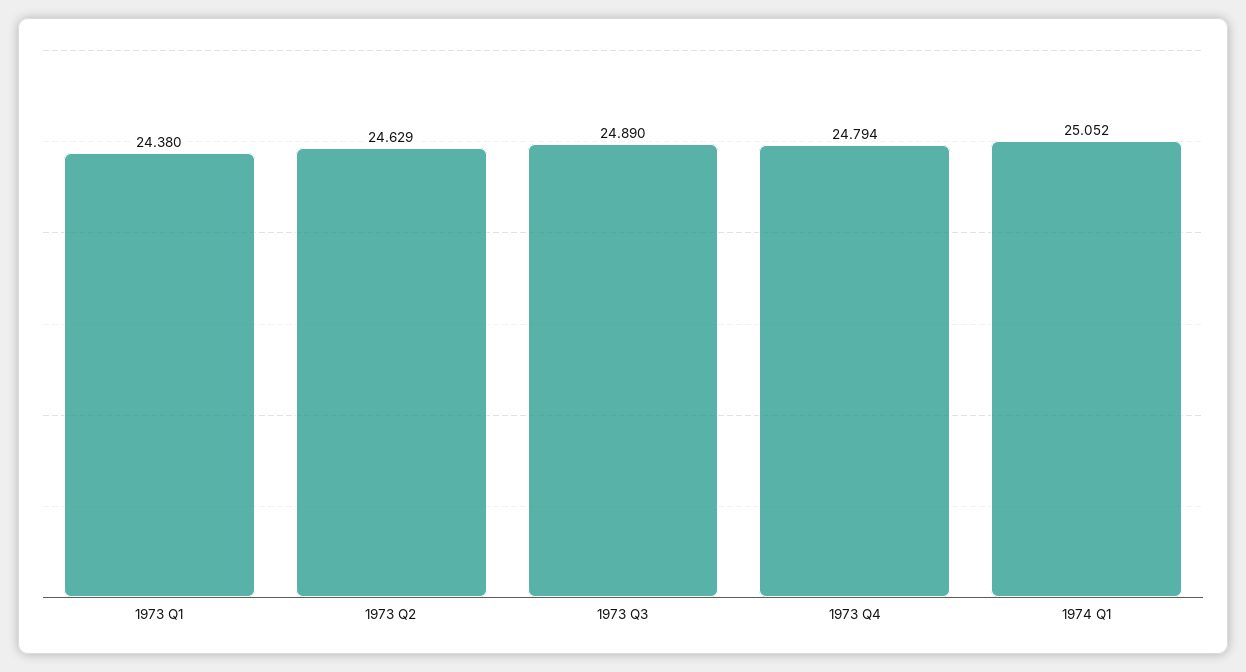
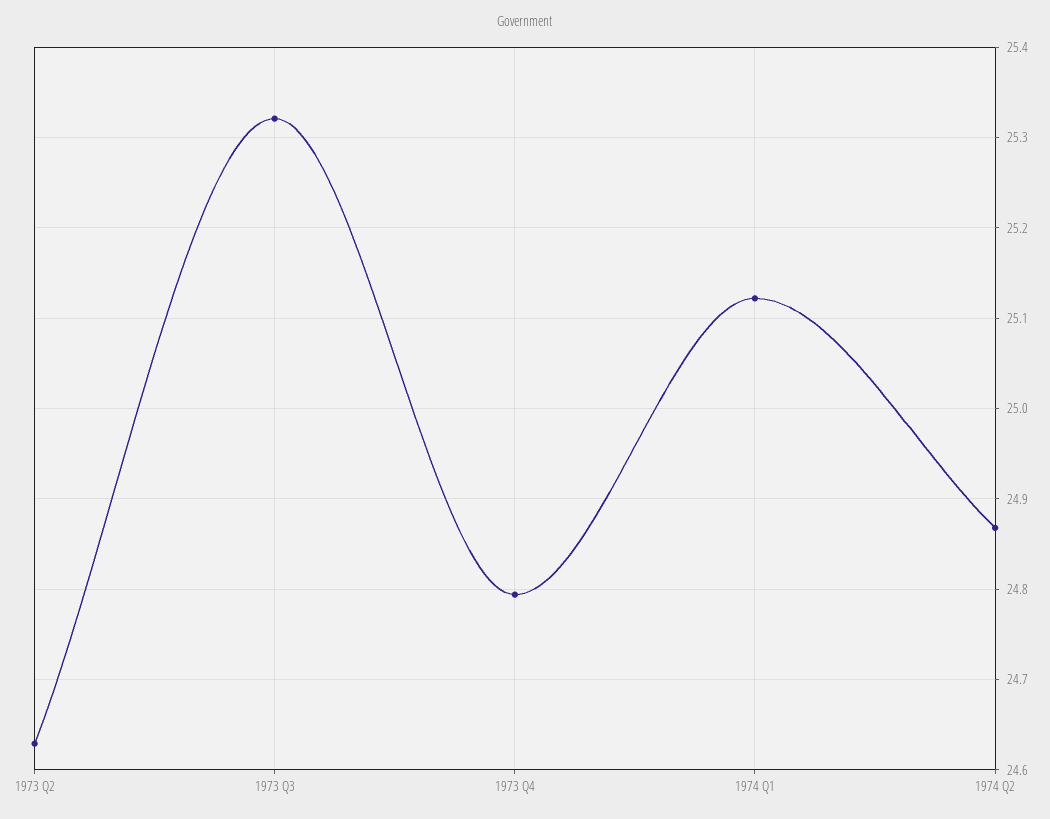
1973 Q1: 24.38 -> none
1973 Q3: 24.89 -> 25.32
1974 Q1: 25.052 -> 25.12
1974 Q2: none -> 24.87

